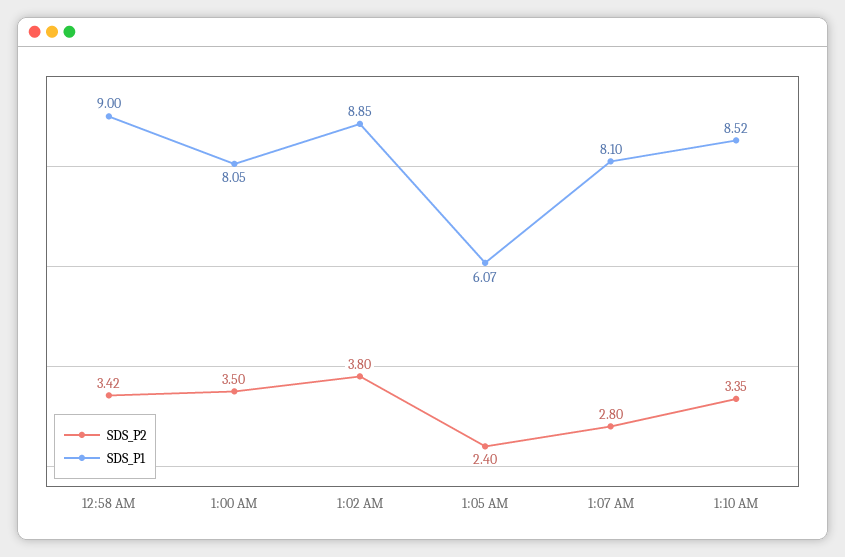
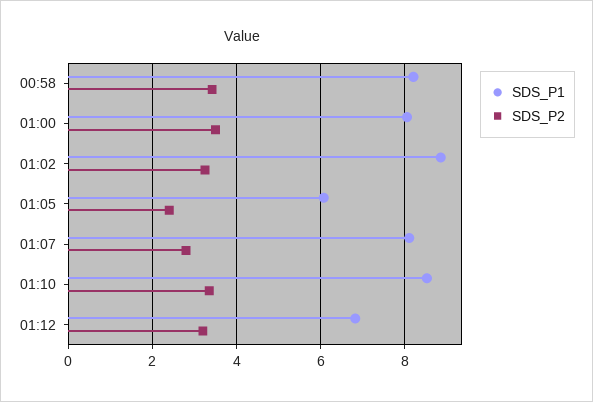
SDS_P1, 12:58 AM: 9 -> 8.2
SDS_P2, 1:02 AM: 3.8 -> 3.2
SDS_P1, 01:12: none -> 6.8
SDS_P2, 01:12: none -> 3.2

